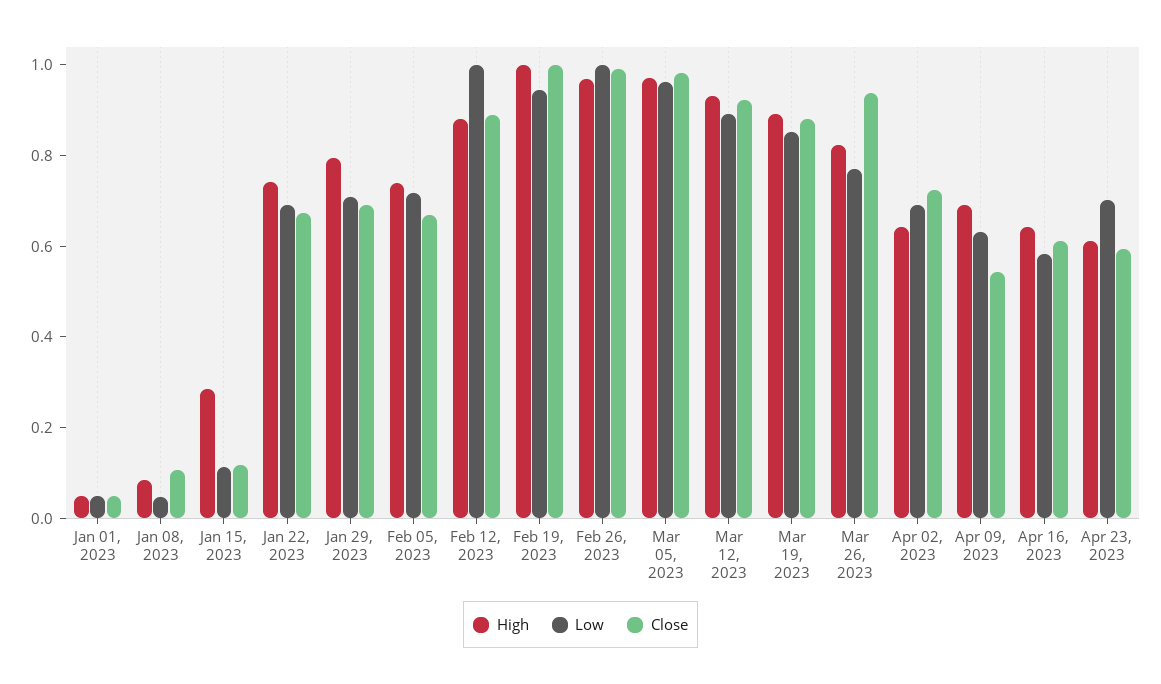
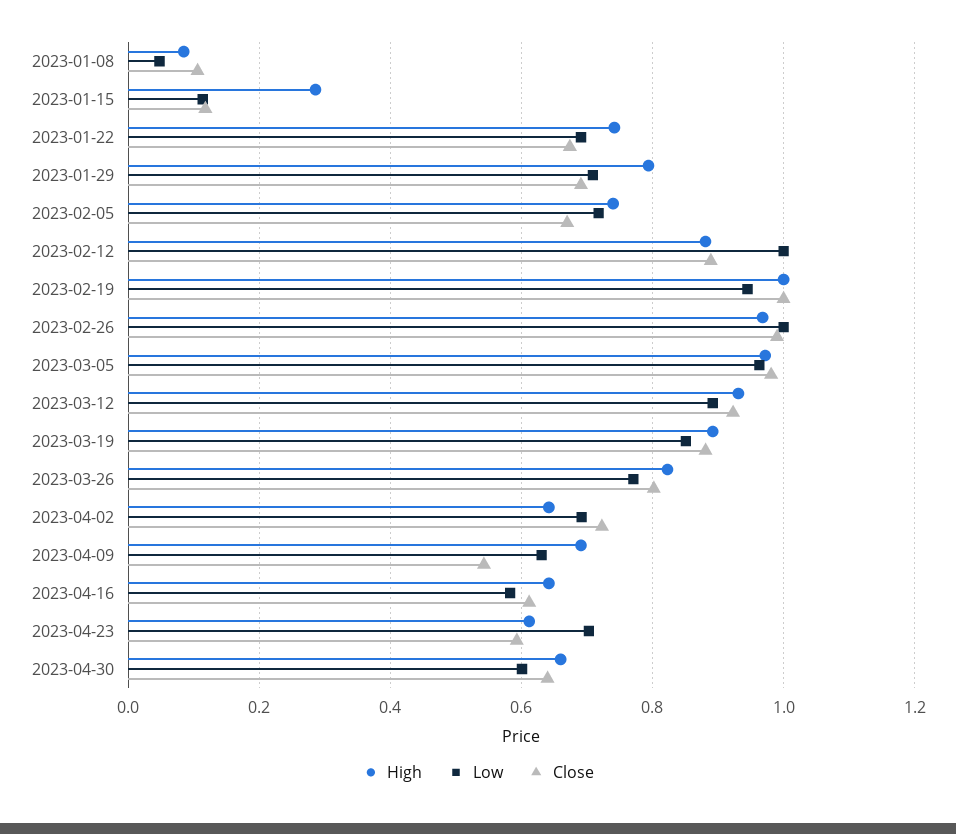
High, Jan 01, 2023: 0.05 -> none
Low, Jan 01, 2023: 0.05 -> none
Close, Jan 01, 2023: 0.05 -> none
Close, Mar 26, 2023: 0.95 -> 0.8
High, 2023-04-30: none -> 0.66
Low, 2023-04-30: none -> 0.6
Close, 2023-04-30: none -> 0.64

